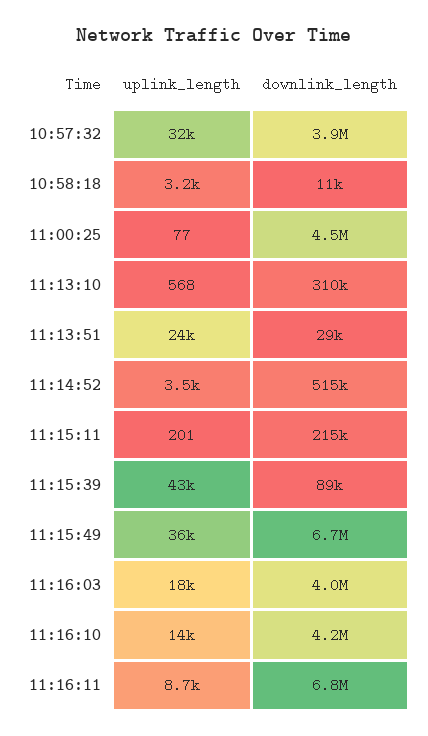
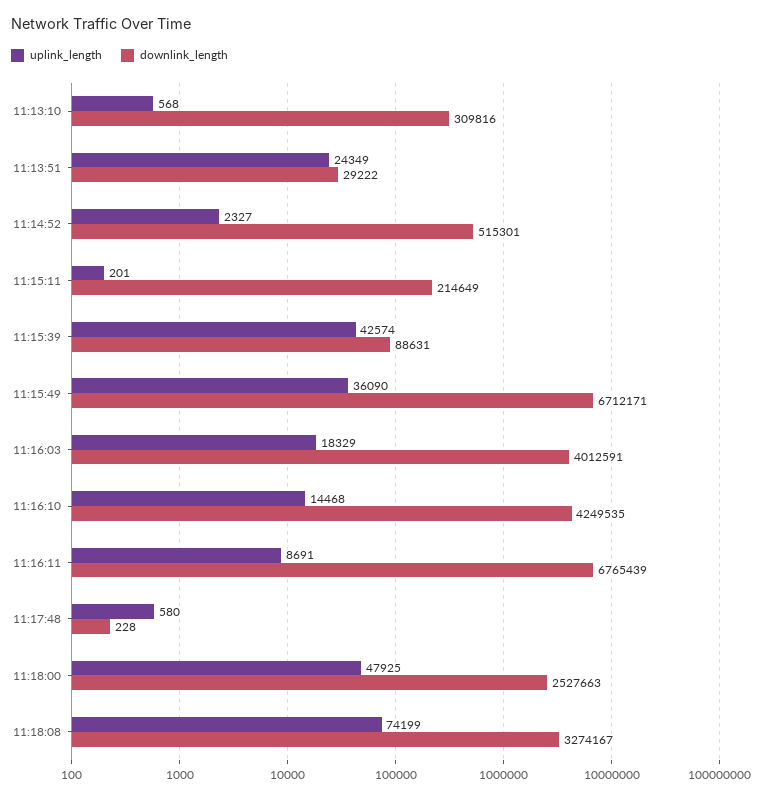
uplink_length, 10:57:32: 32000 -> none
downlink_length, 10:57:32: 3900000 -> none
uplink_length, 10:58:18: 3200 -> none
downlink_length, 10:58:18: 11000 -> none
uplink_length, 11:00:25: 77 -> none
downlink_length, 11:00:25: 4500000 -> none
uplink_length, 11:14:52: 3500 -> 2327
uplink_length, 11:17:48: none -> 580
downlink_length, 11:17:48: none -> 228
uplink_length, 11:18:00: none -> 47925
downlink_length, 11:18:00: none -> 2527663
uplink_length, 11:18:08: none -> 74199
downlink_length, 11:18:08: none -> 3274167

